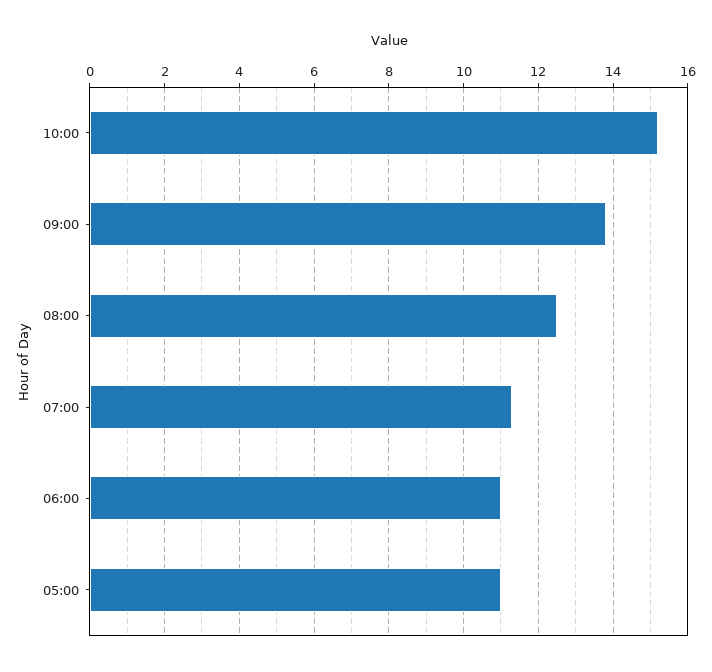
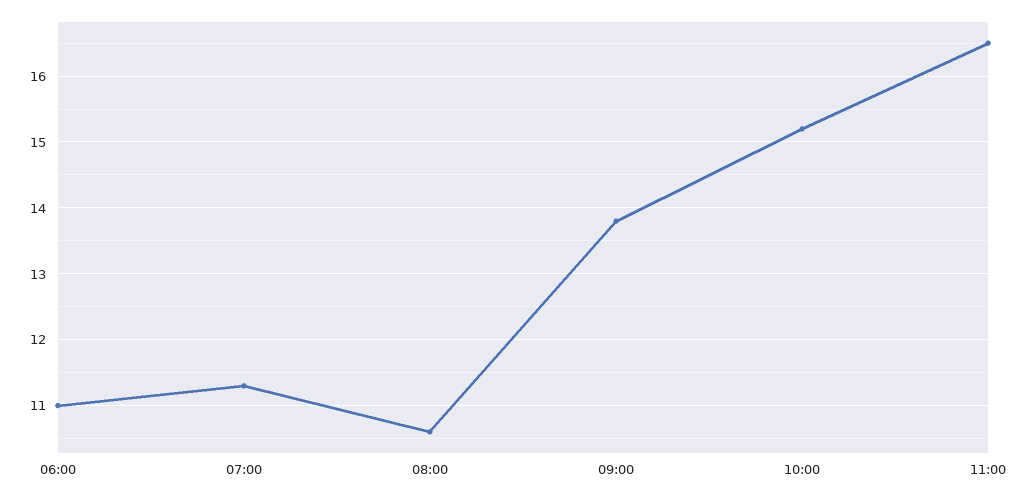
08:00: 12.5 -> 10.6
05:00: 11 -> none
11:00: none -> 16.5

